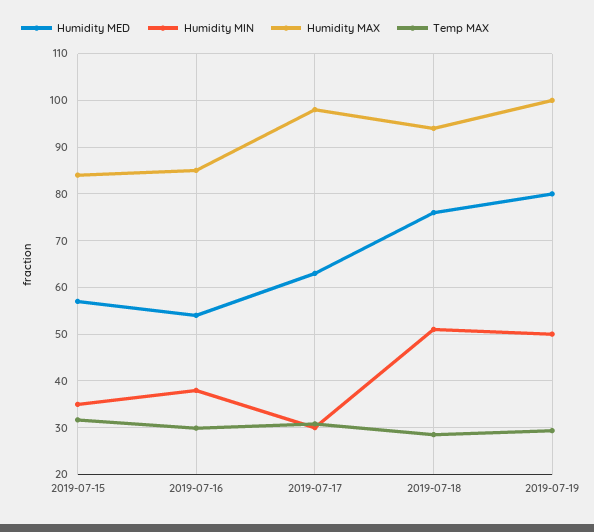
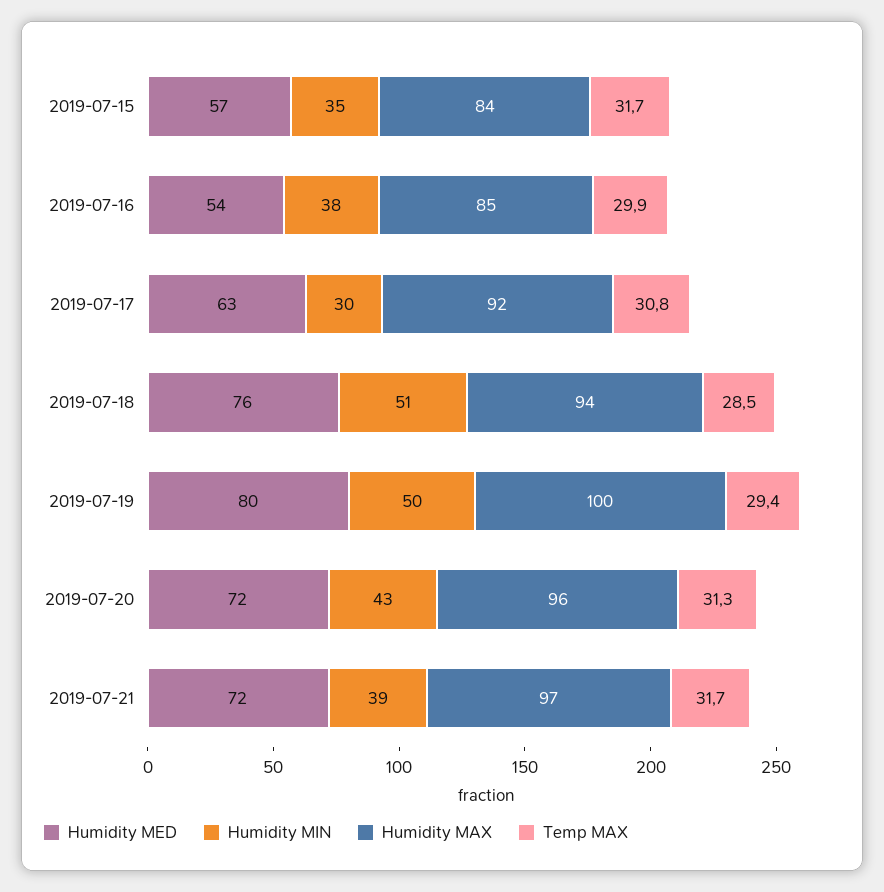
Humidity MAX, 2019-07-17: 98 -> 92
Humidity MED, 2019-07-20: none -> 72
Humidity MIN, 2019-07-20: none -> 43
Humidity MAX, 2019-07-20: none -> 96
Temp MAX, 2019-07-20: none -> 31.3
Humidity MED, 2019-07-21: none -> 72
Humidity MIN, 2019-07-21: none -> 39
Humidity MAX, 2019-07-21: none -> 97
Temp MAX, 2019-07-21: none -> 31.7

